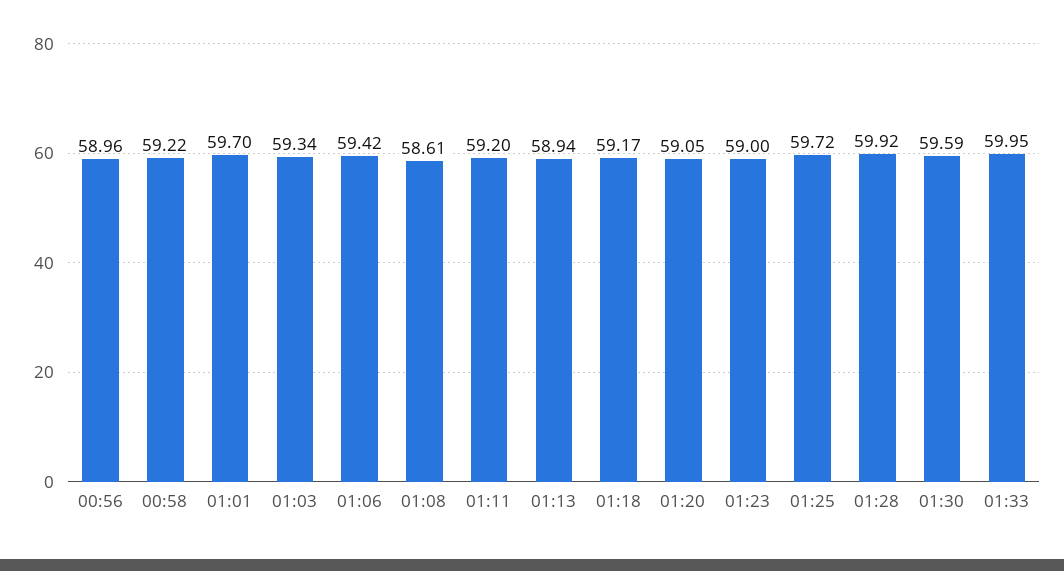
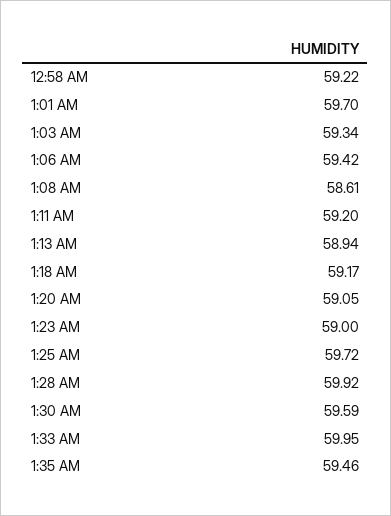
00:56: 58.96 -> none
1:35 AM: none -> 59.46

